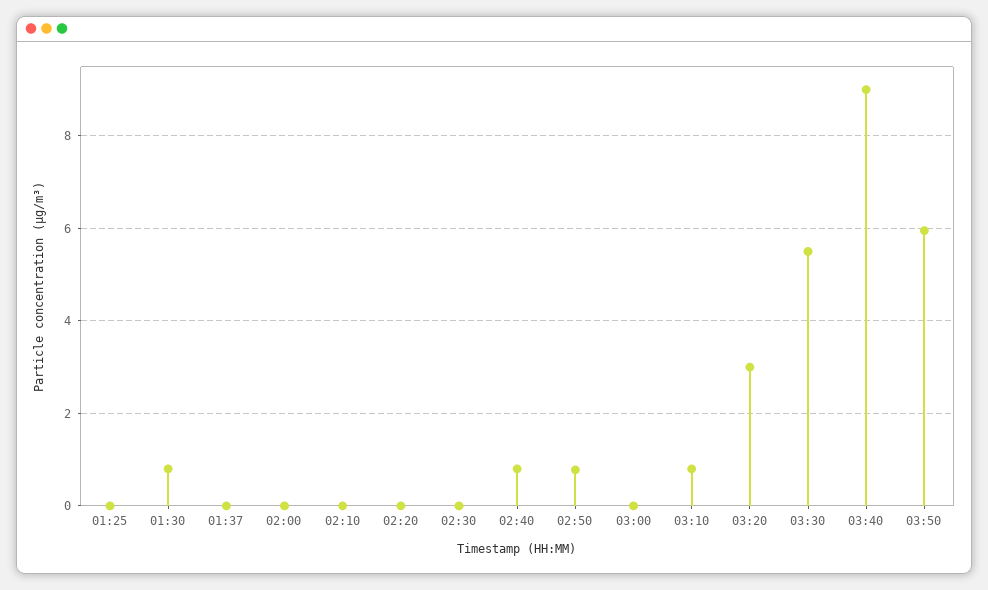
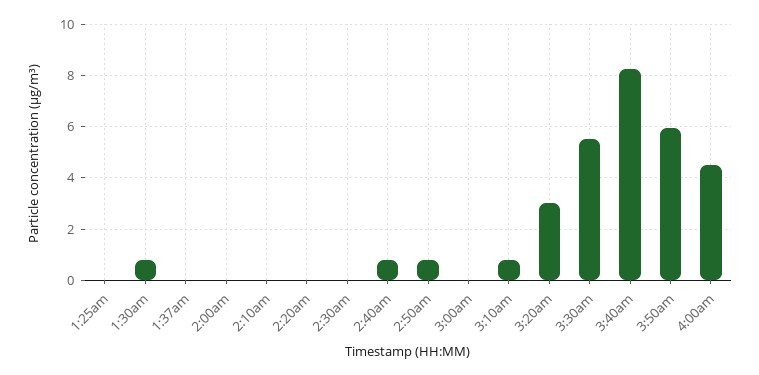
03:40: 9 -> 8.25
4:00am: none -> 4.5

